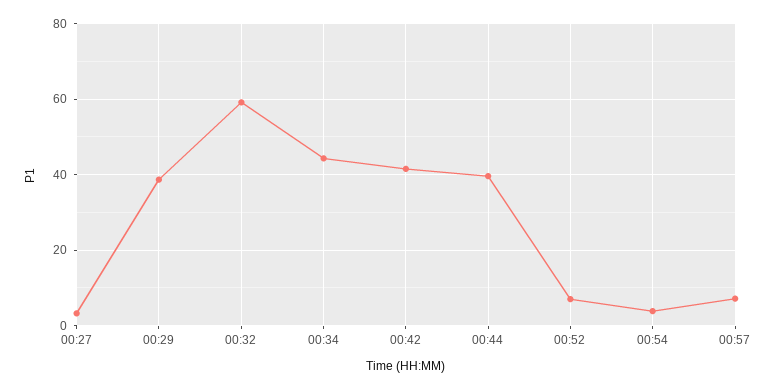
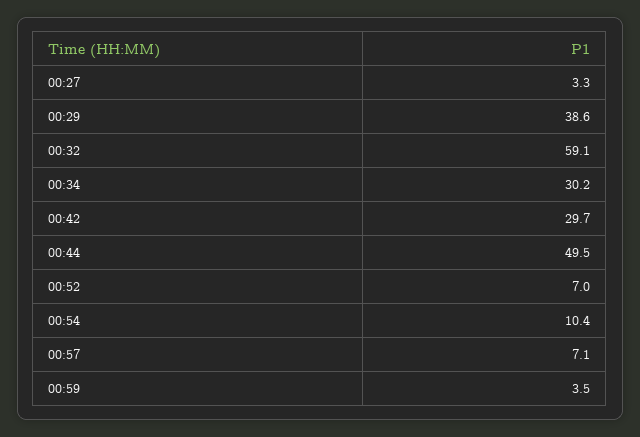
00:34: 44 -> 30.2
00:42: 42 -> 29.7
00:44: 40 -> 49.5
00:54: 4 -> 10.4
00:59: none -> 3.5

